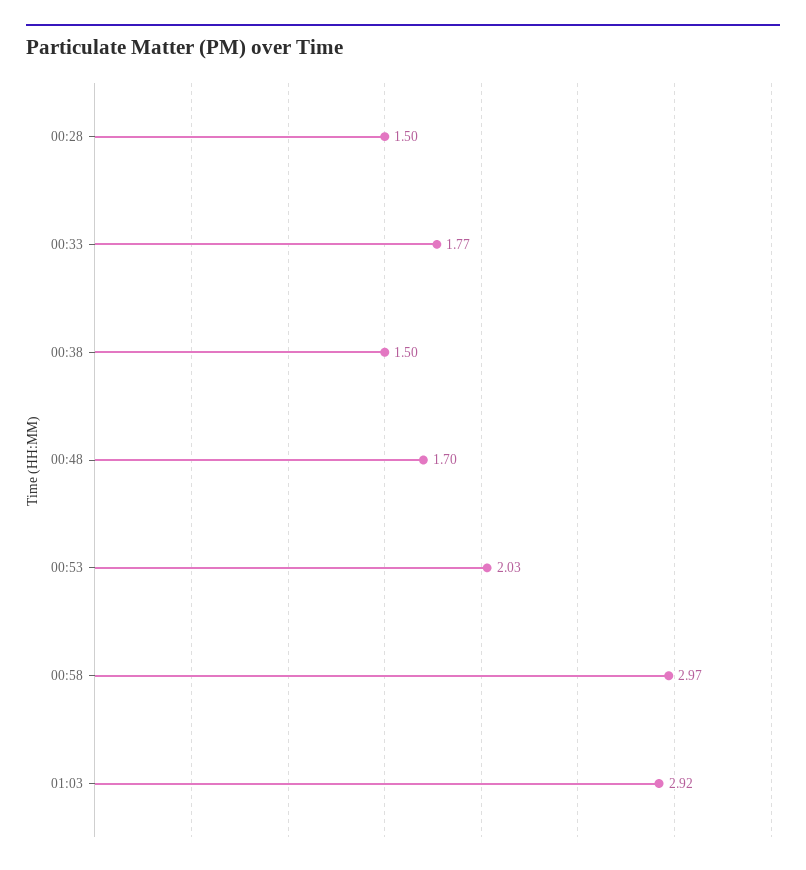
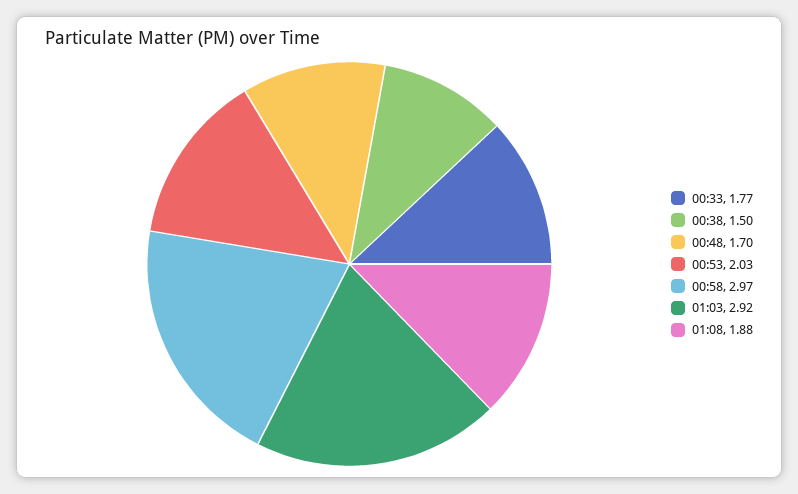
00:28: 1.5 -> none
01:08: none -> 1.88

